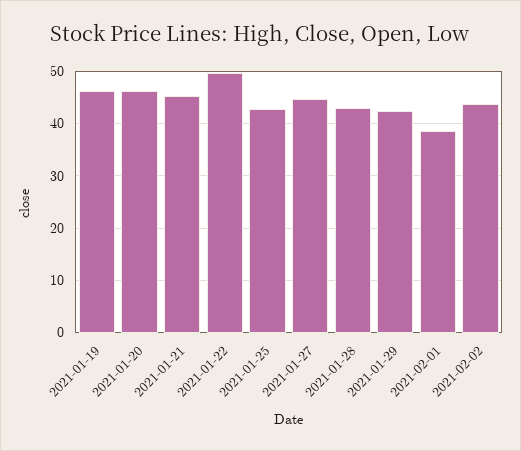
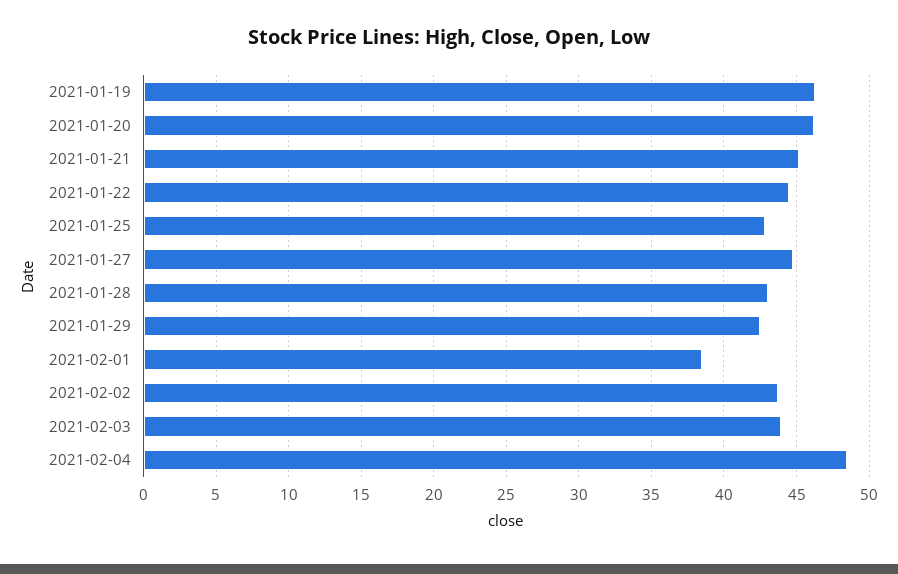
2021-01-22: 50 -> 44.5
2021-02-03: none -> 44
2021-02-04: none -> 48.5

